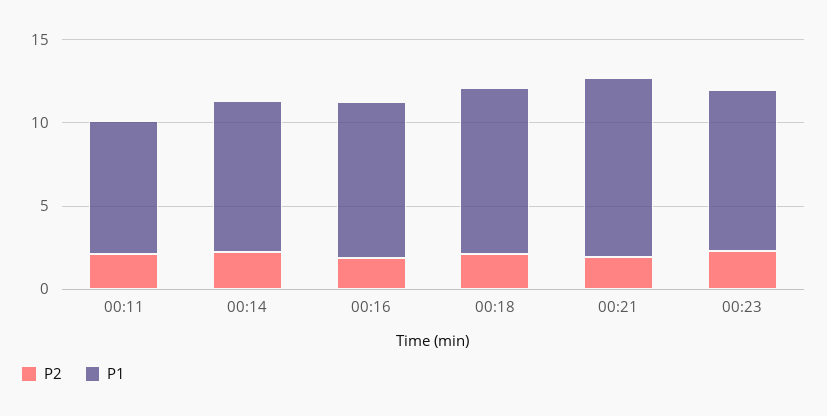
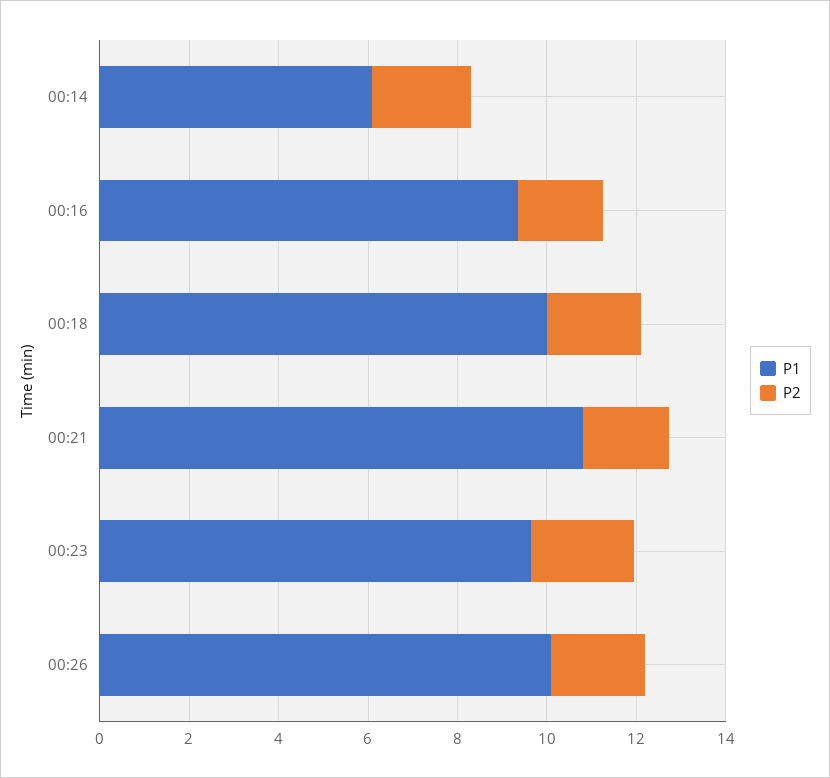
P2, 00:11: 2 -> none
P1, 00:11: 8 -> none
P1, 00:14: 9 -> 6
P1, 00:26: none -> 10
P2, 00:26: none -> 2

